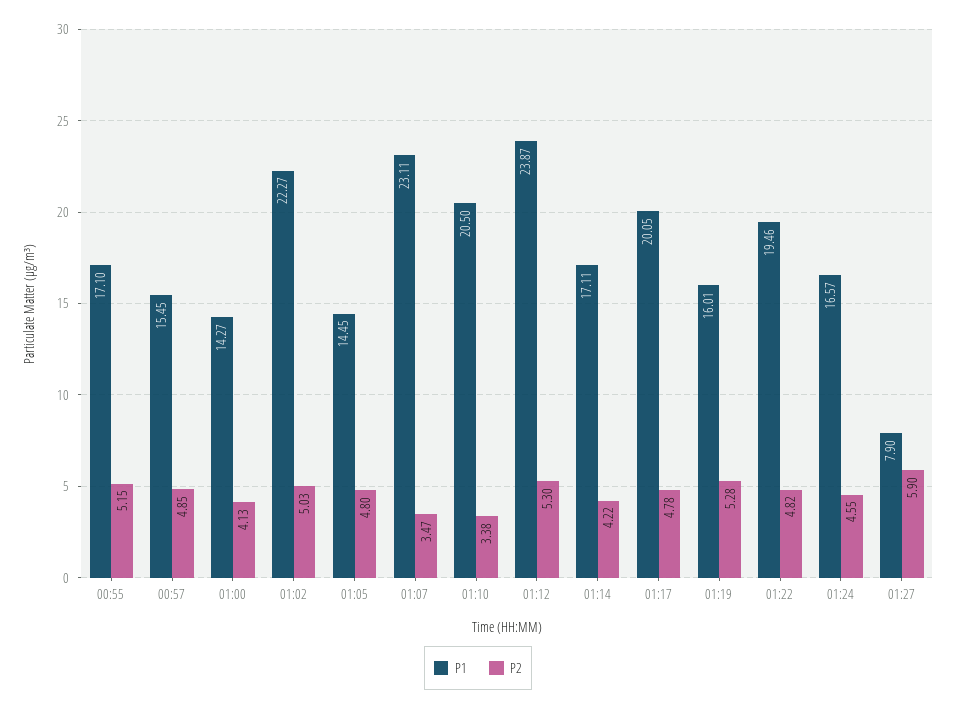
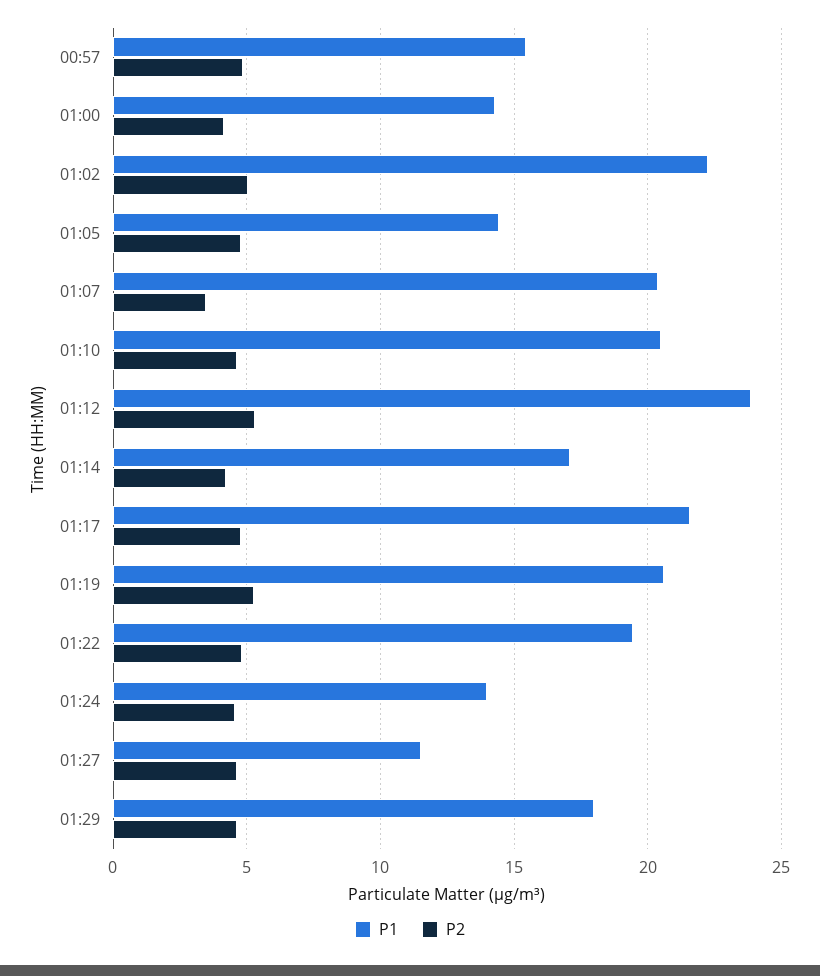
P1, 00:55: 17.1 -> none
P2, 00:55: 5.15 -> none
P1, 01:07: 23.11 -> 20.5
P2, 01:10: 3.38 -> 4.5
P1, 01:17: 20.05 -> 21.5
P1, 01:19: 16.01 -> 20.5
P1, 01:24: 16.57 -> 14
P1, 01:27: 7.9 -> 11.5
P2, 01:27: 5.9 -> 4.5
P1, 01:29: none -> 18
P2, 01:29: none -> 4.5

